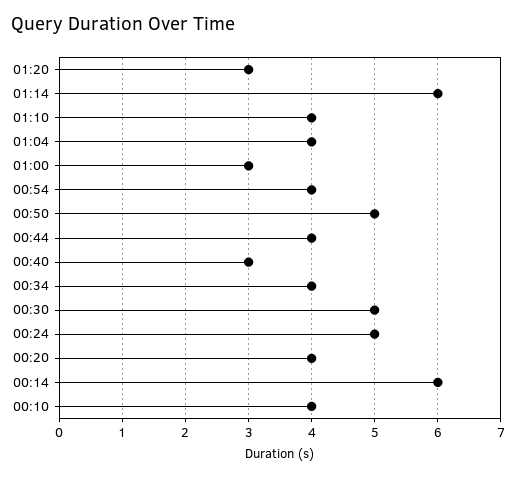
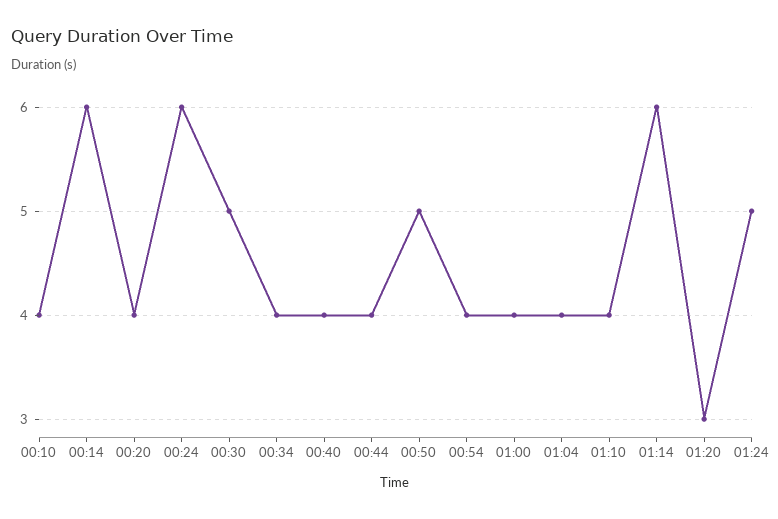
01:00: 3 -> 4
00:40: 3 -> 4
00:24: 5 -> 6
01:24: none -> 5

